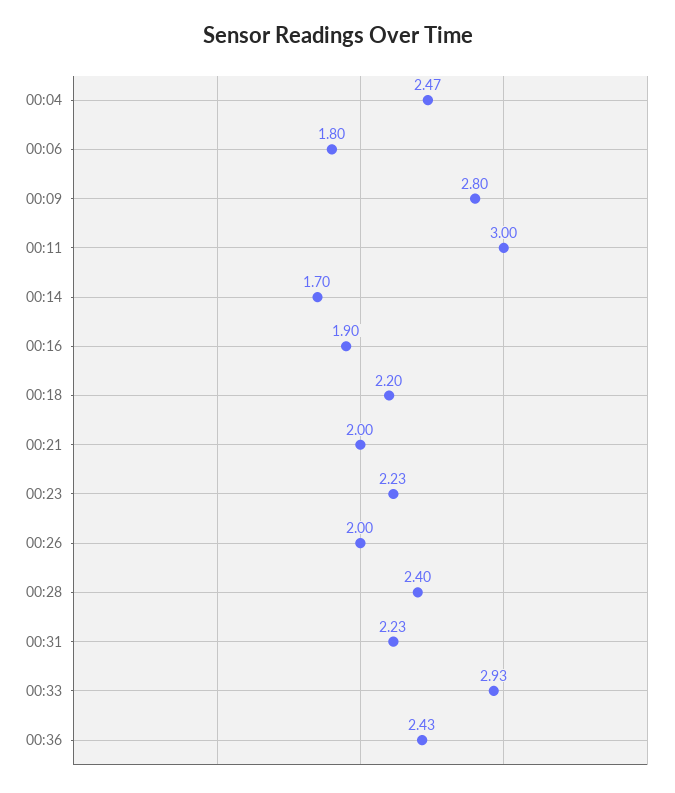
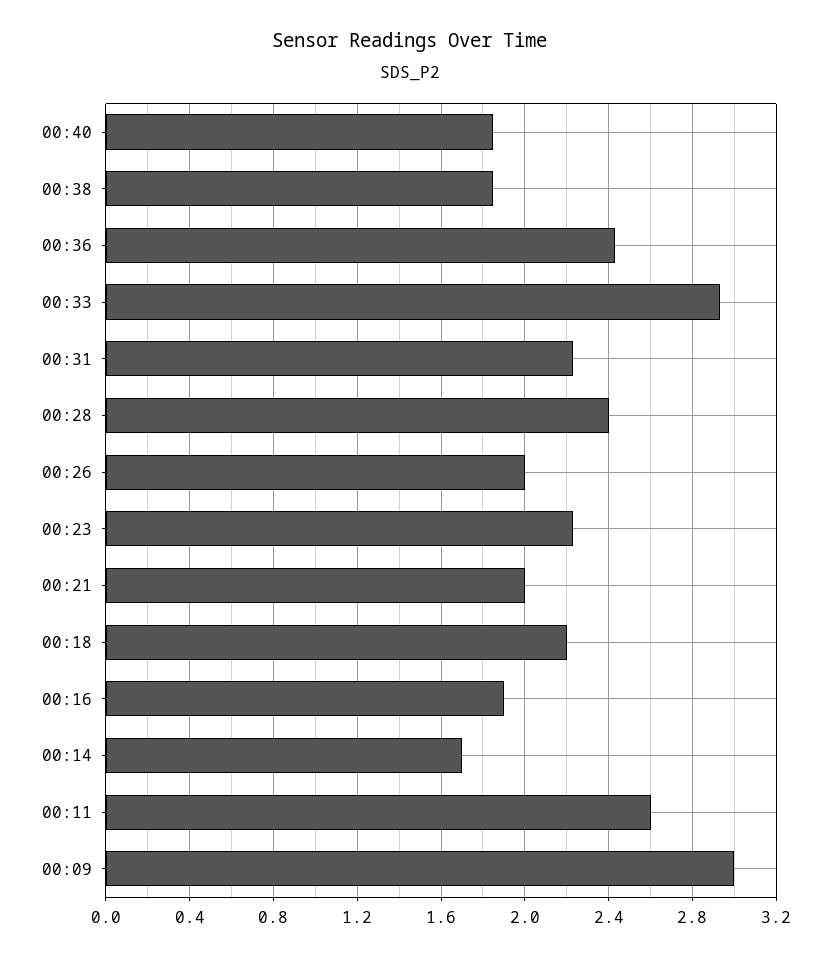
00:04: 2.47 -> none
00:06: 1.8 -> none
00:09: 2.8 -> 3
00:11: 3 -> 2.6
00:40: none -> 1.85
00:38: none -> 1.85

